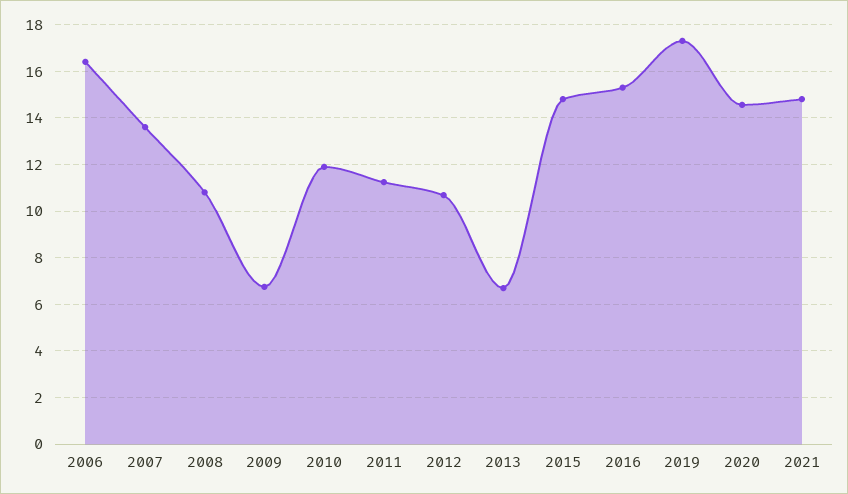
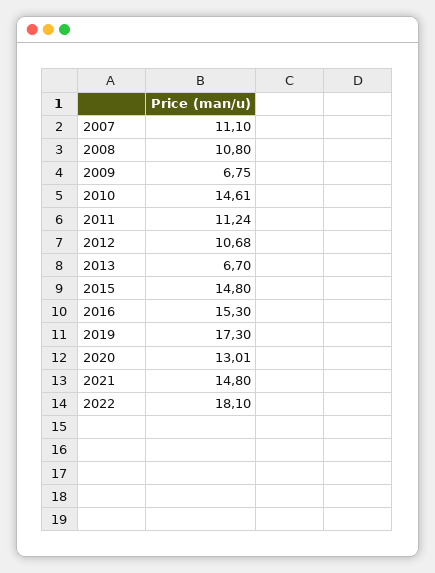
2006: 16.5 -> none
2007: 13.5 -> 11.1
2010: 12 -> 14.61
2020: 14.5 -> 13.01
2022: none -> 18.1

